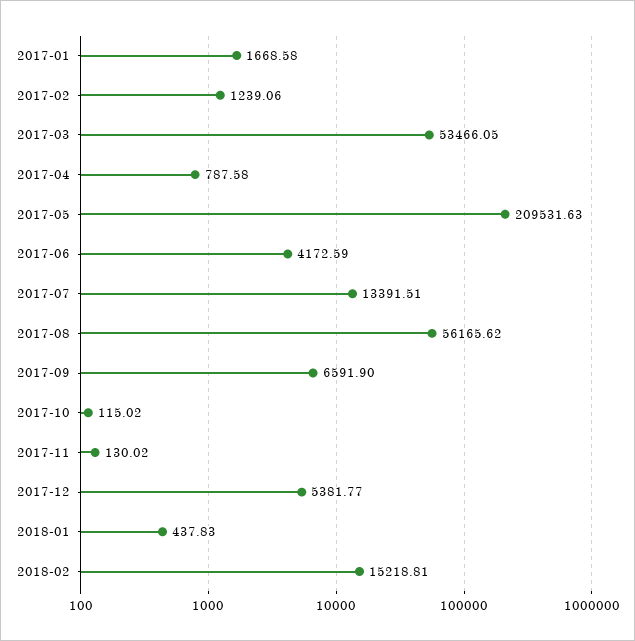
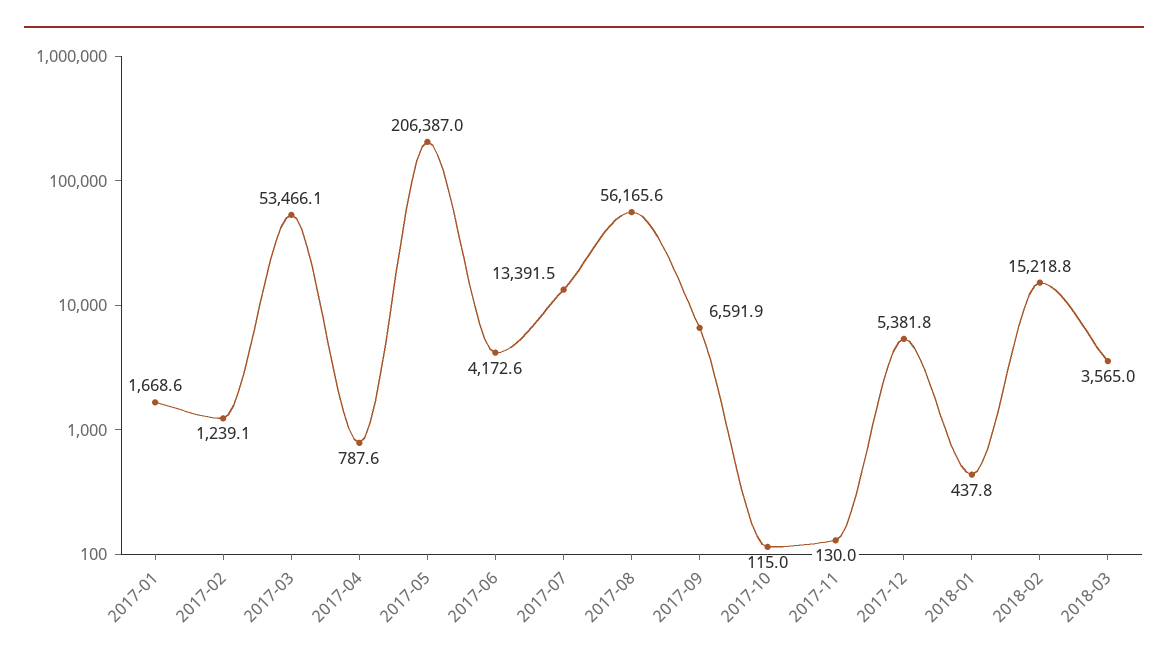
2017-05: 209531.63 -> 206387
2018-03: none -> 3565

